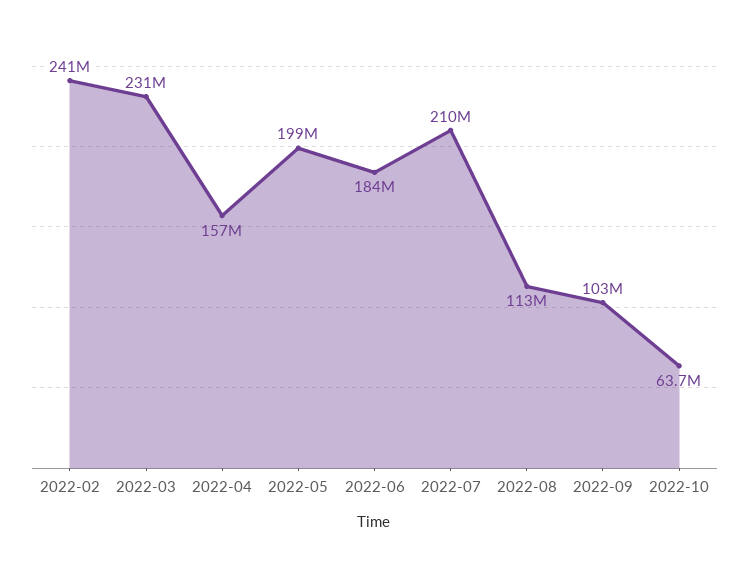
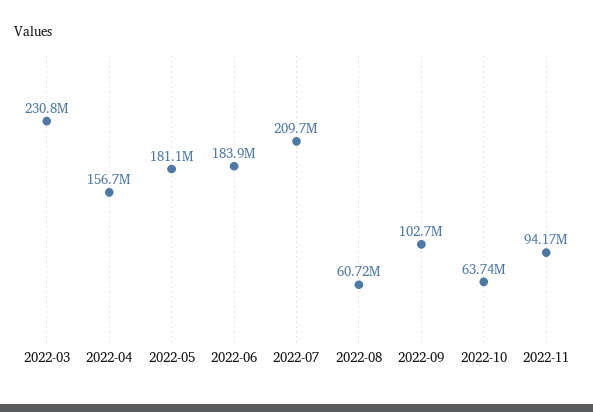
2022-02: 241000000 -> none
2022-05: 199000000 -> 181100000
2022-08: 113000000 -> 60720000
2022-11: none -> 94170000

